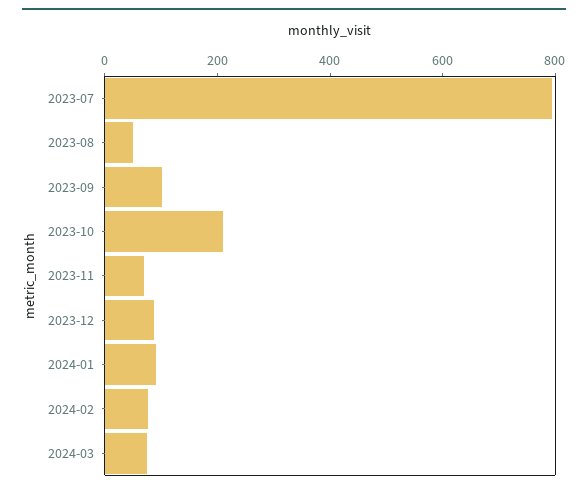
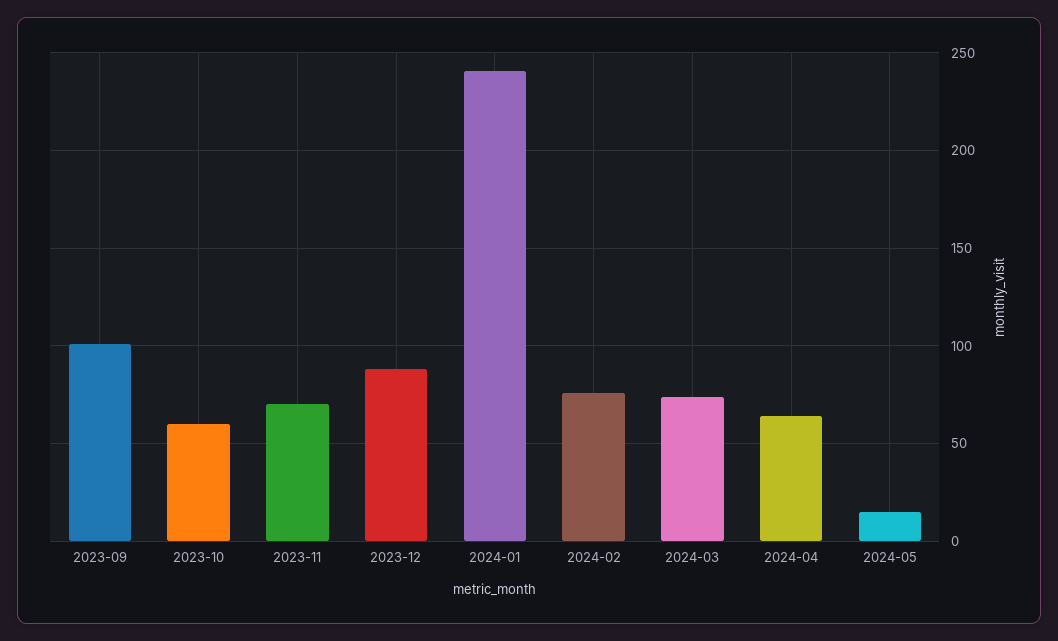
2023-07: 800 -> none
2023-08: 50 -> none
2023-10: 200 -> 60
2024-01: 100 -> 240
2024-04: none -> 65
2024-05: none -> 15

